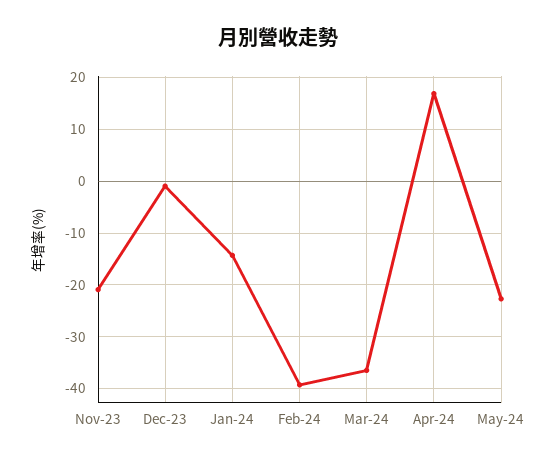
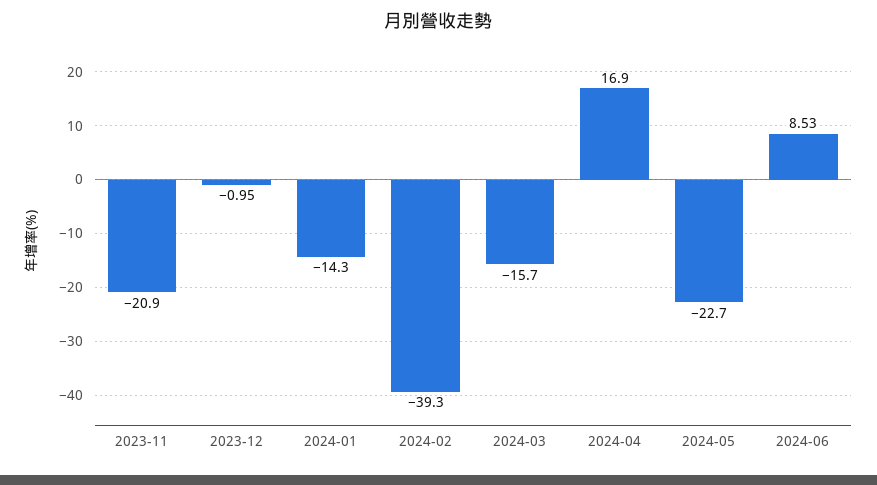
Mar-24: -36 -> -15.7
2024-06: none -> 8.53

